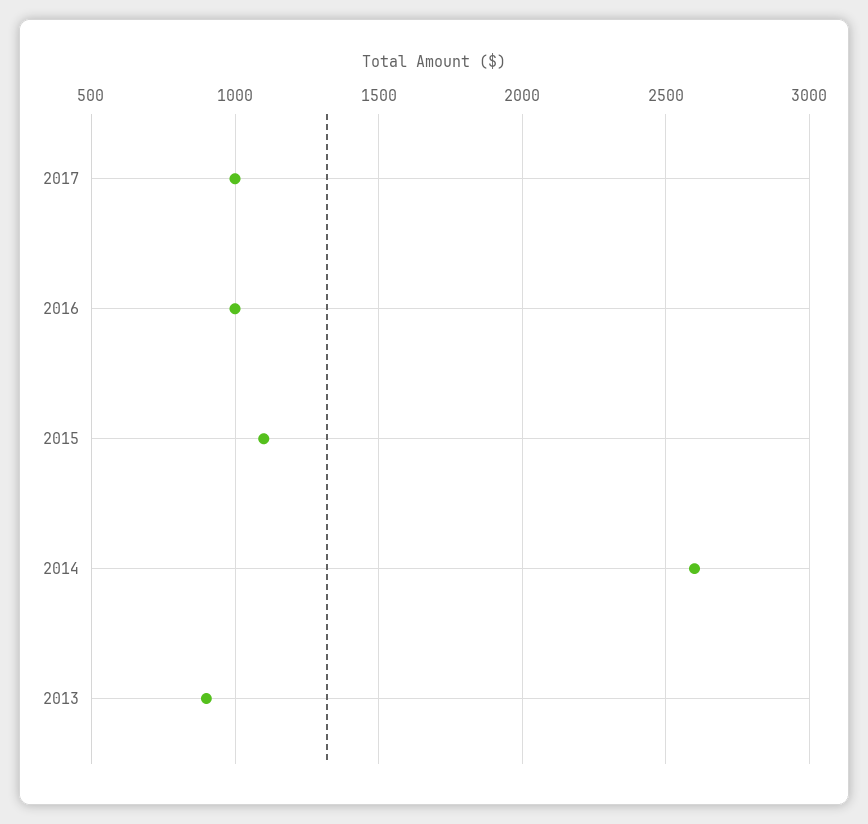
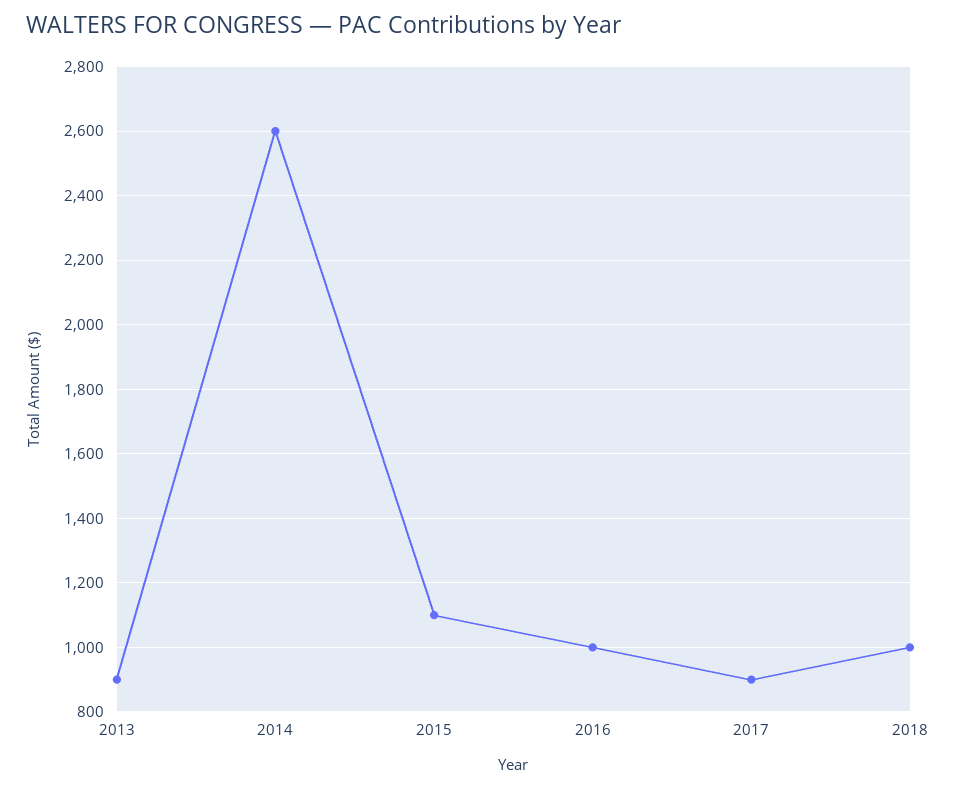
2017: 1000 -> 900
2018: none -> 1000

